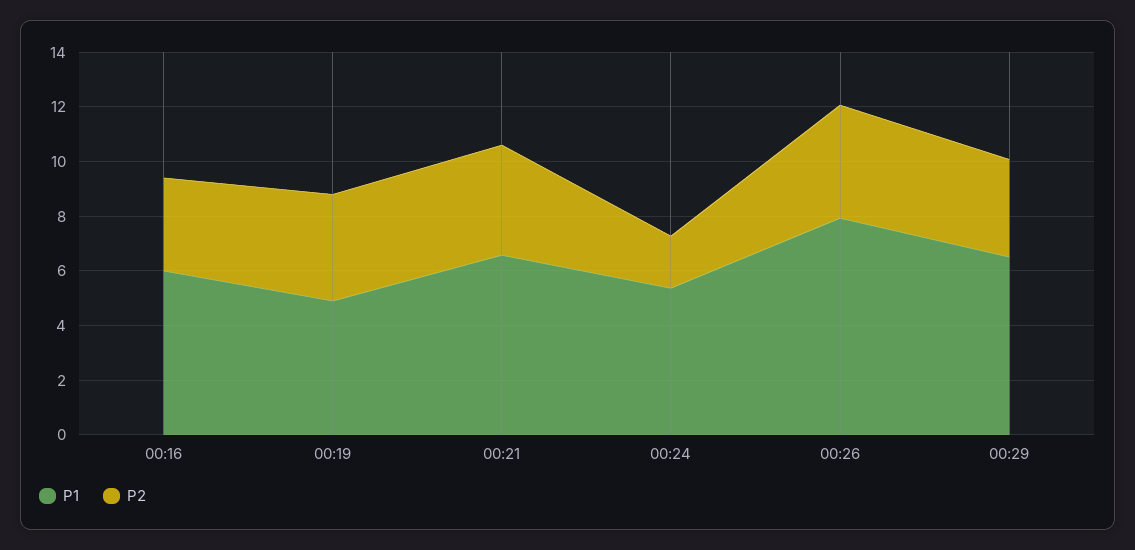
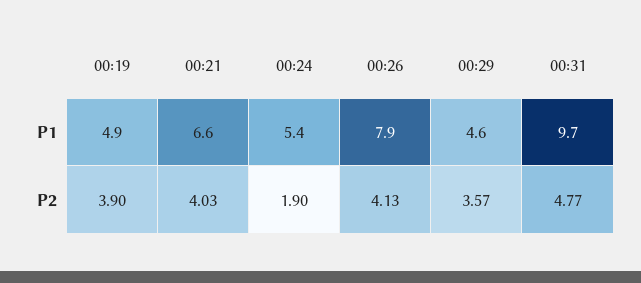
P1, 00:16: 6 -> none
P2, 00:16: 3.5 -> none
P1, 00:29: 6.5 -> 4.6
P1, 00:31: none -> 9.7
P2, 00:31: none -> 4.77

